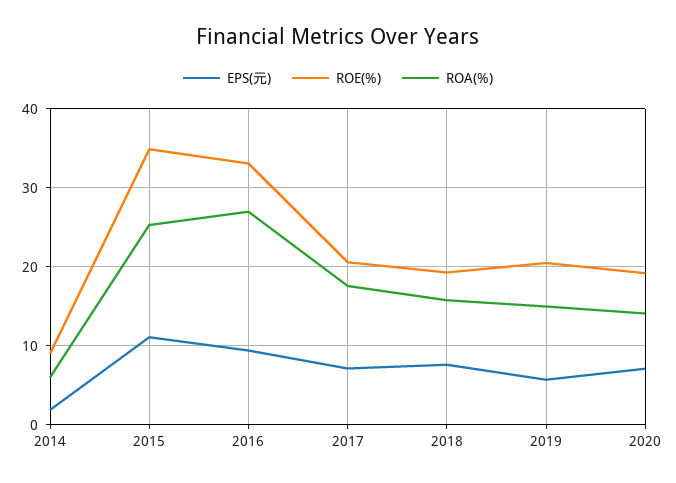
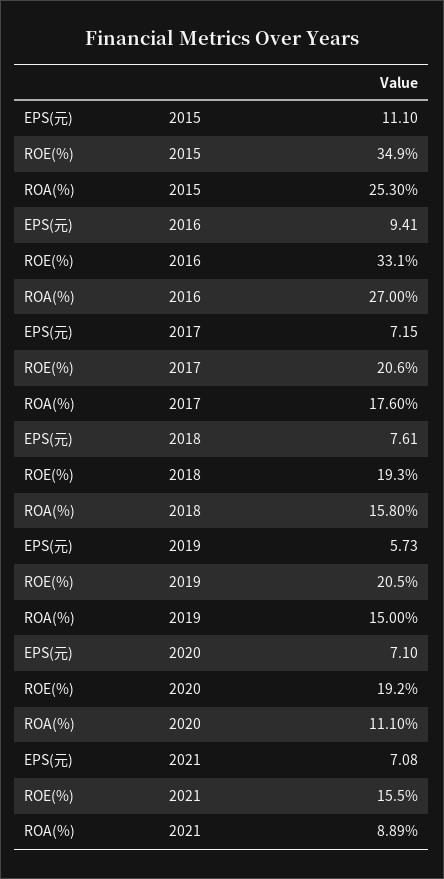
EPS(元), 2014: 2 -> none
ROE(%), 2014: 9 -> none
ROA(%), 2014: 6 -> none
ROA(%), 2020: 14 -> 11.1
EPS(元), 2021: none -> 7.08
ROE(%), 2021: none -> 15.5
ROA(%), 2021: none -> 8.89

